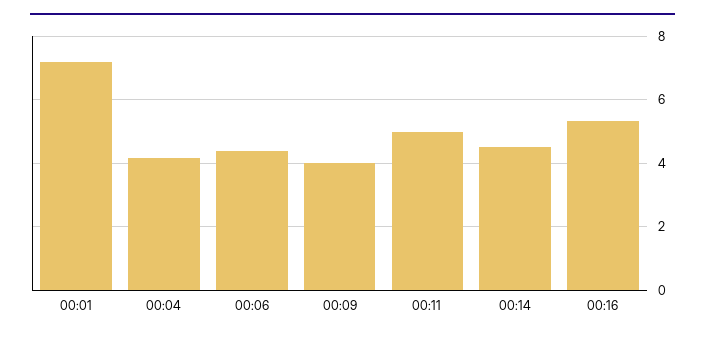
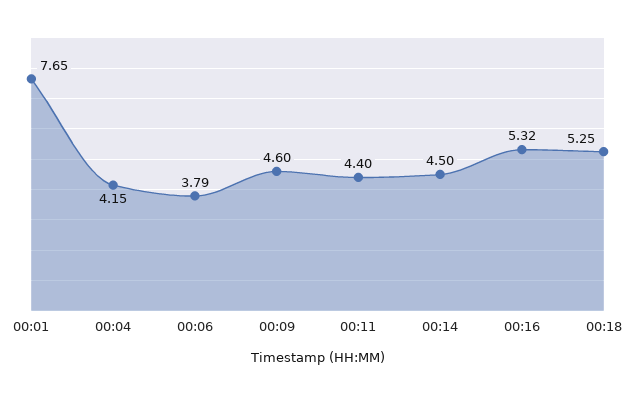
00:01: 7.2 -> 7.65
00:06: 4.4 -> 3.79
00:09: 4 -> 4.6
00:11: 5 -> 4.4
00:18: none -> 5.25

